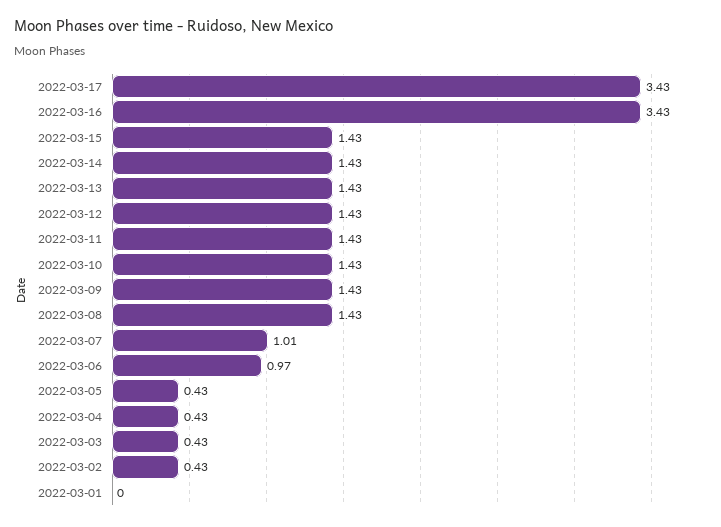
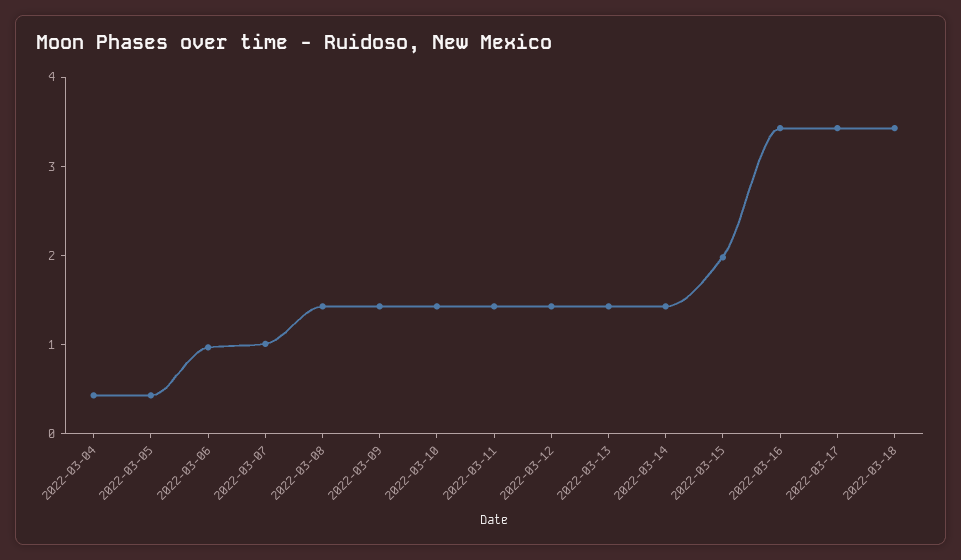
2022-03-15: 1.43 -> 2
2022-03-03: 0.43 -> none
2022-03-02: 0.43 -> none
2022-03-01: 0 -> none
2022-03-18: none -> 3.4

